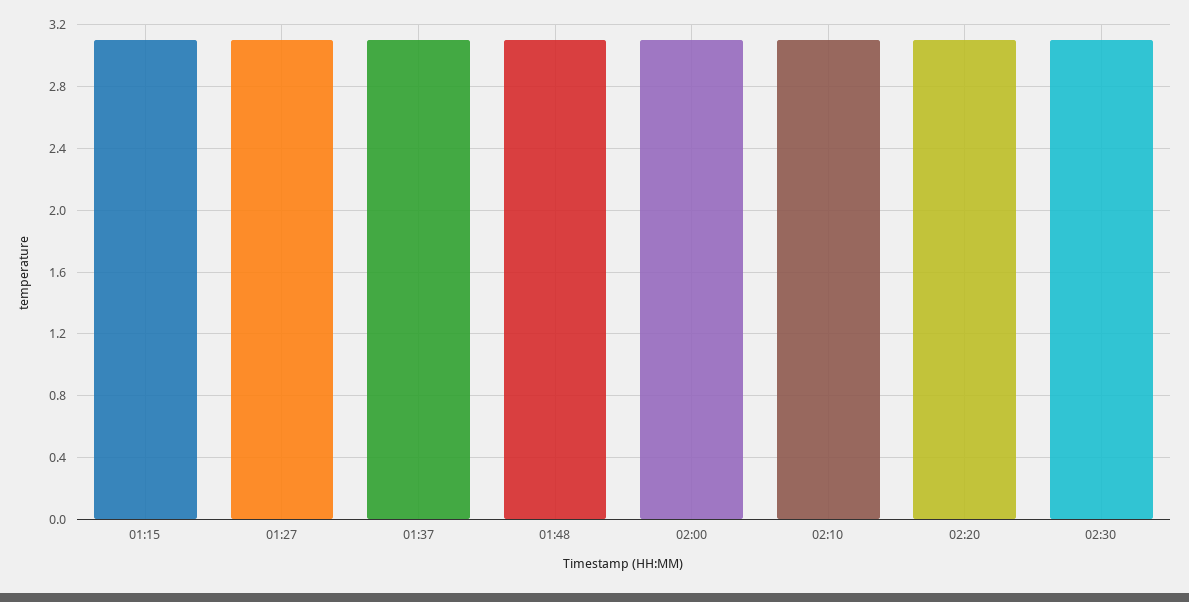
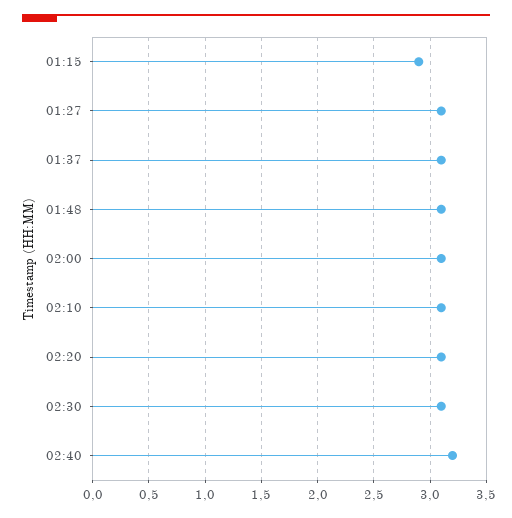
01:15: 3.1 -> 2.9
02:40: none -> 3.2

